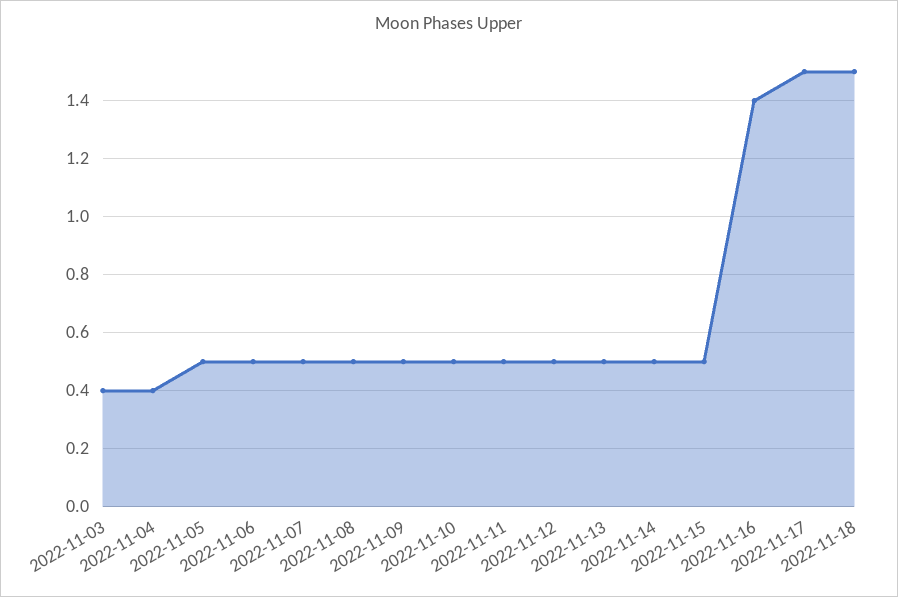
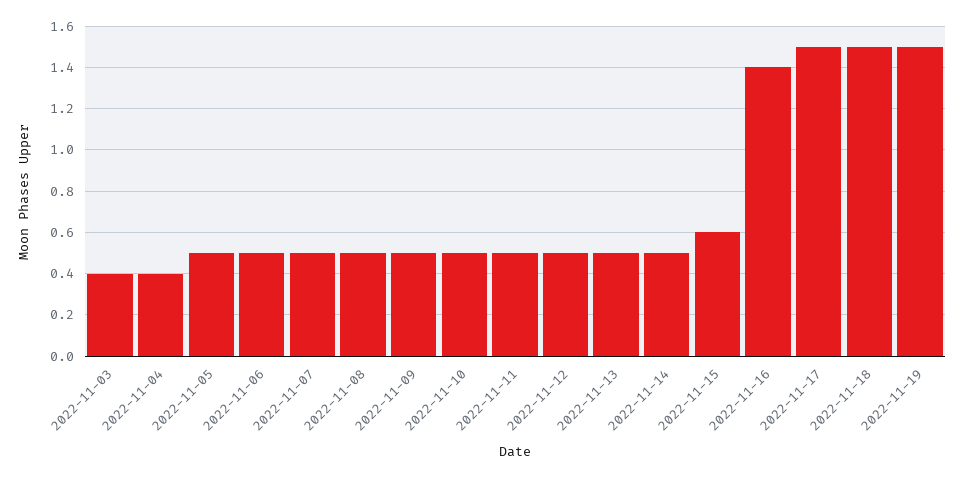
2022-11-15: 0.5 -> 0.6
2022-11-19: none -> 1.5

